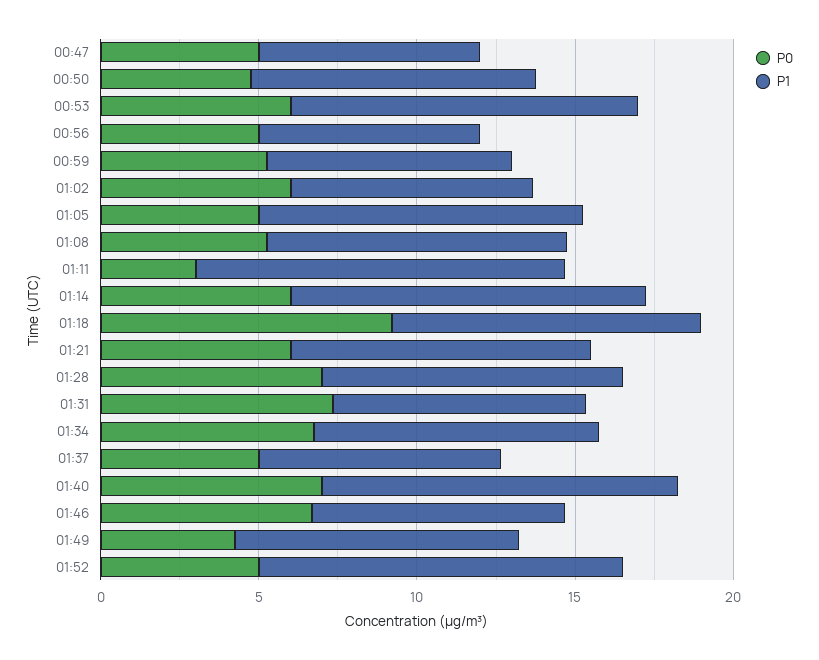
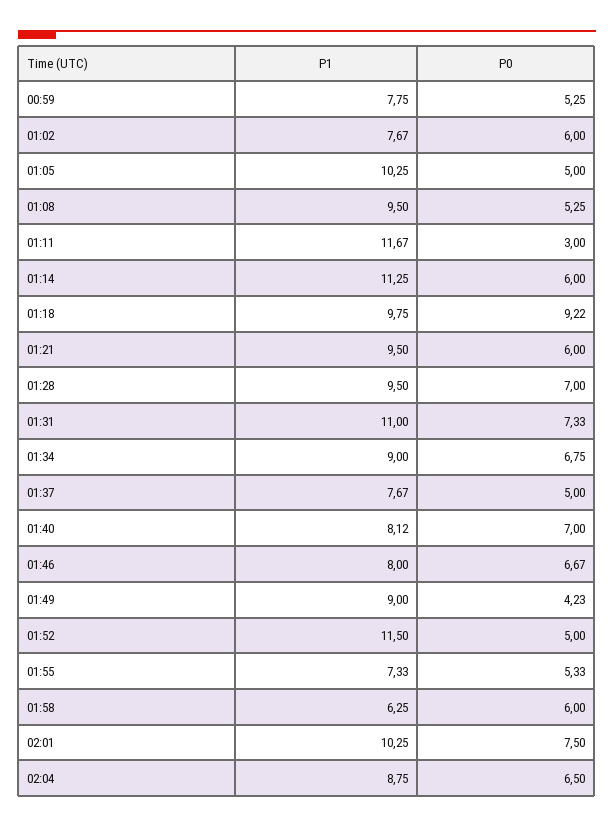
P0, 00:47: 5 -> none
P1, 00:47: 7 -> none
P0, 00:50: 5 -> none
P1, 00:50: 9 -> none
P0, 00:53: 6 -> none
P1, 00:53: 11 -> none
P0, 00:56: 5 -> none
P1, 00:56: 7 -> none
P1, 01:31: 8 -> 11
P1, 01:40: 11 -> 8.12
P1, 01:55: none -> 7.33
P0, 01:55: none -> 5.33
P1, 01:58: none -> 6.25
P0, 01:58: none -> 6
P1, 02:01: none -> 10.25
P0, 02:01: none -> 7.5
P1, 02:04: none -> 8.75
P0, 02:04: none -> 6.5

